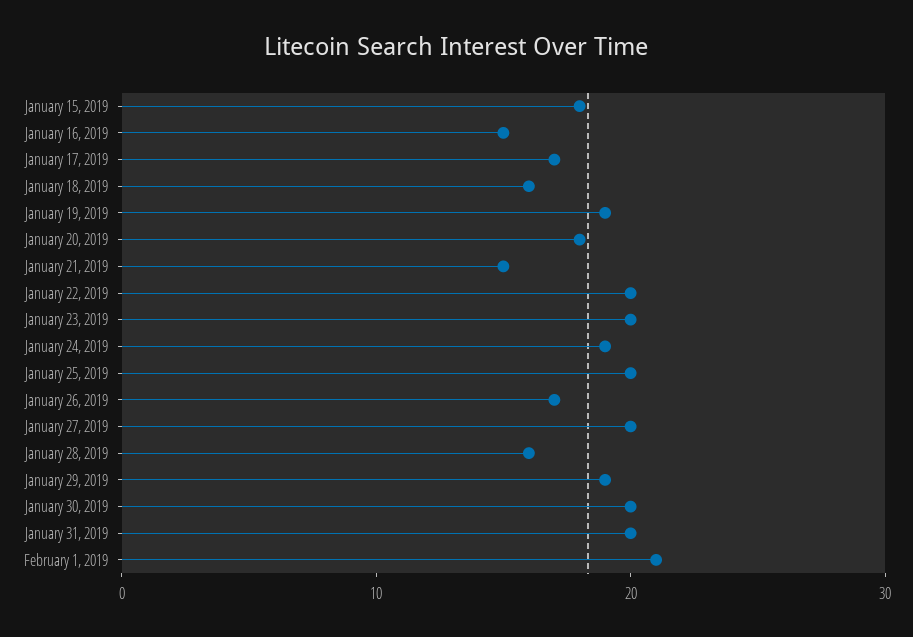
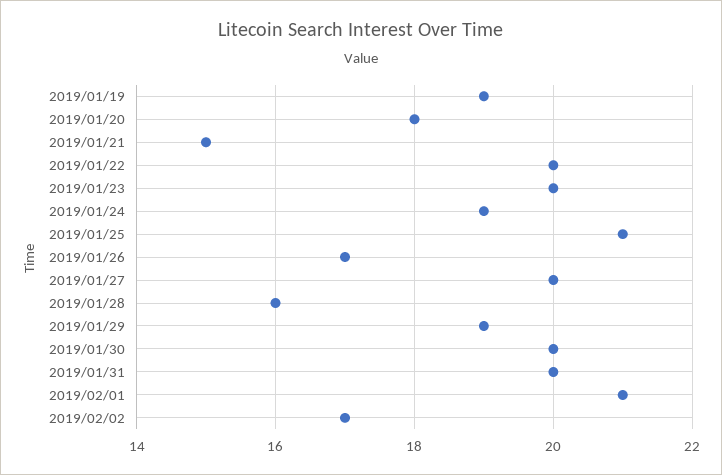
January 15, 2019: 18 -> none
January 16, 2019: 15 -> none
January 17, 2019: 17 -> none
January 18, 2019: 16 -> none
January 25, 2019: 20 -> 21
2019/02/02: none -> 17

